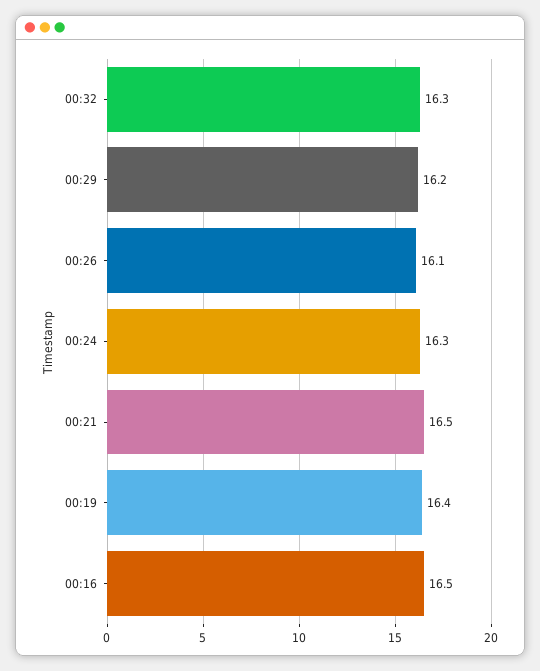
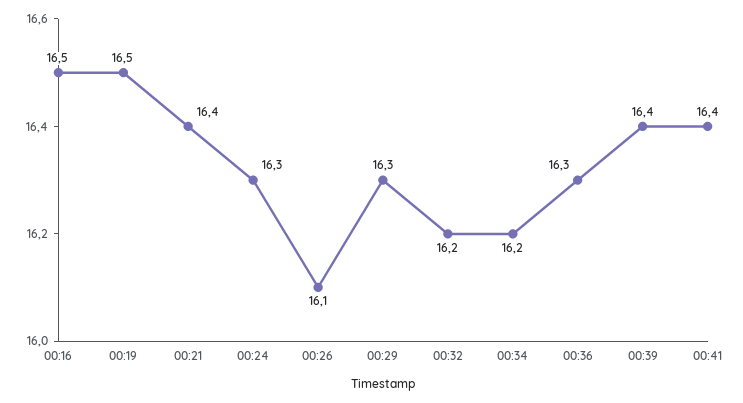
00:32: 16.3 -> 16.2
00:29: 16.2 -> 16.3
00:21: 16.5 -> 16.4
00:19: 16.4 -> 16.5
00:34: none -> 16.2
00:36: none -> 16.3
00:39: none -> 16.4
00:41: none -> 16.4

